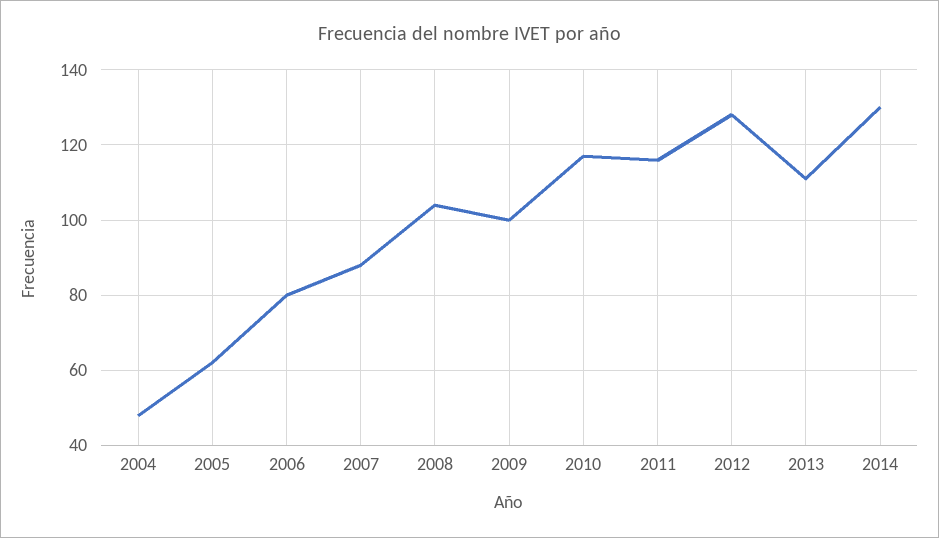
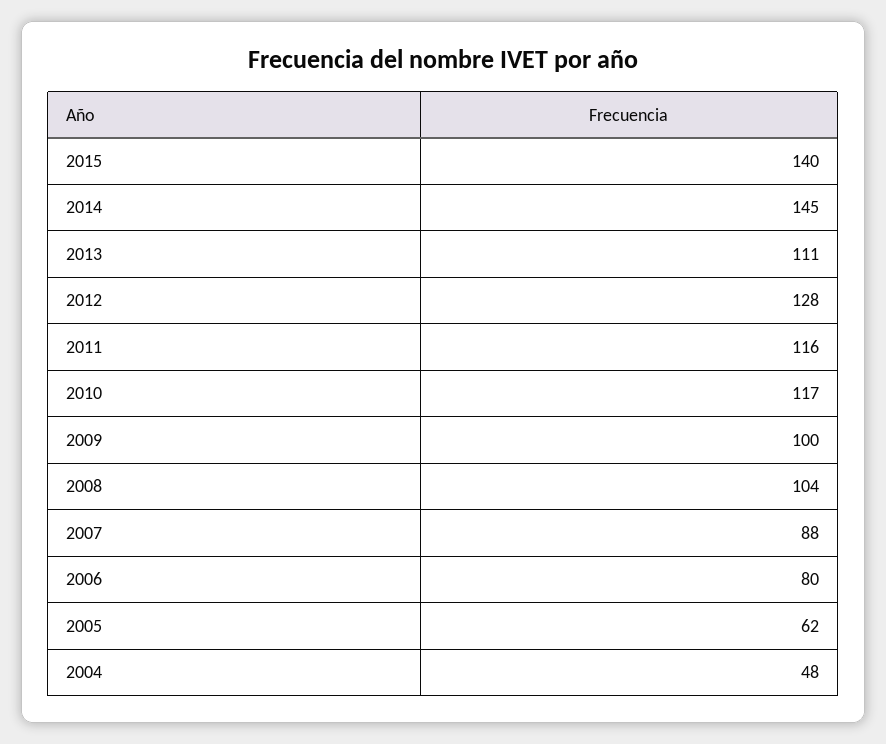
2014: 130 -> 145
2015: none -> 140

